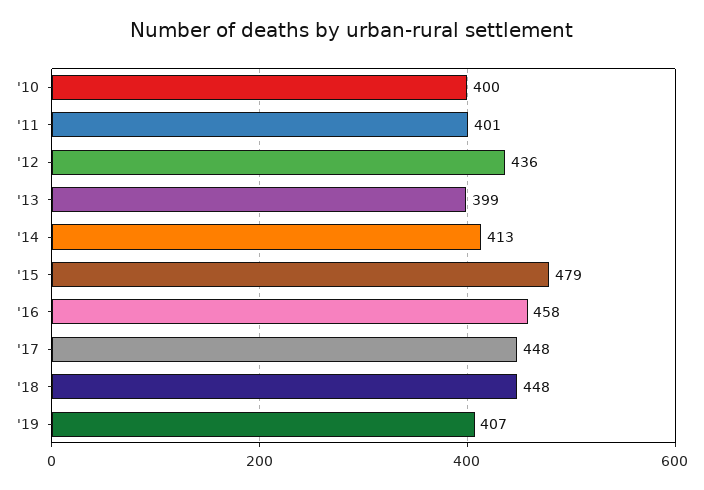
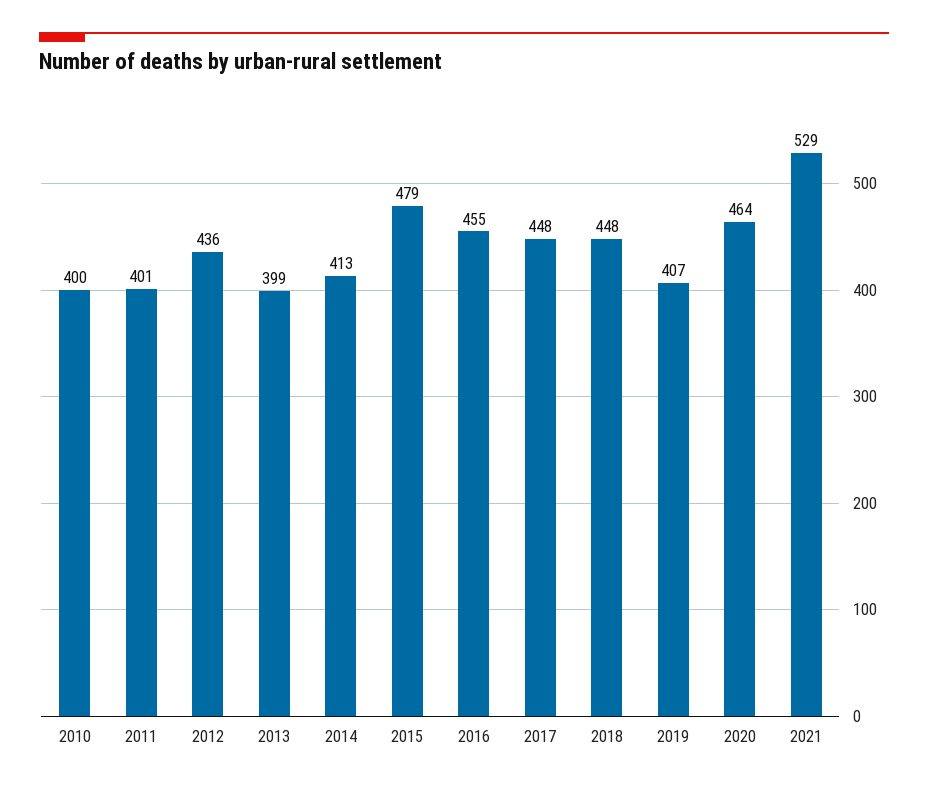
'16: 458 -> 455
2020: none -> 464
2021: none -> 529

